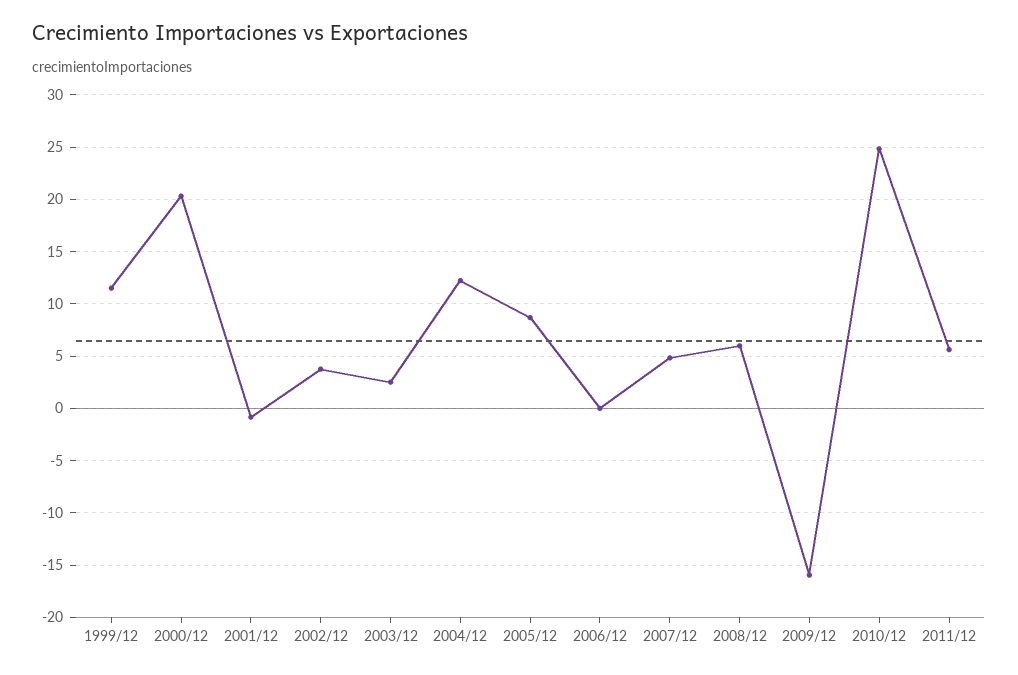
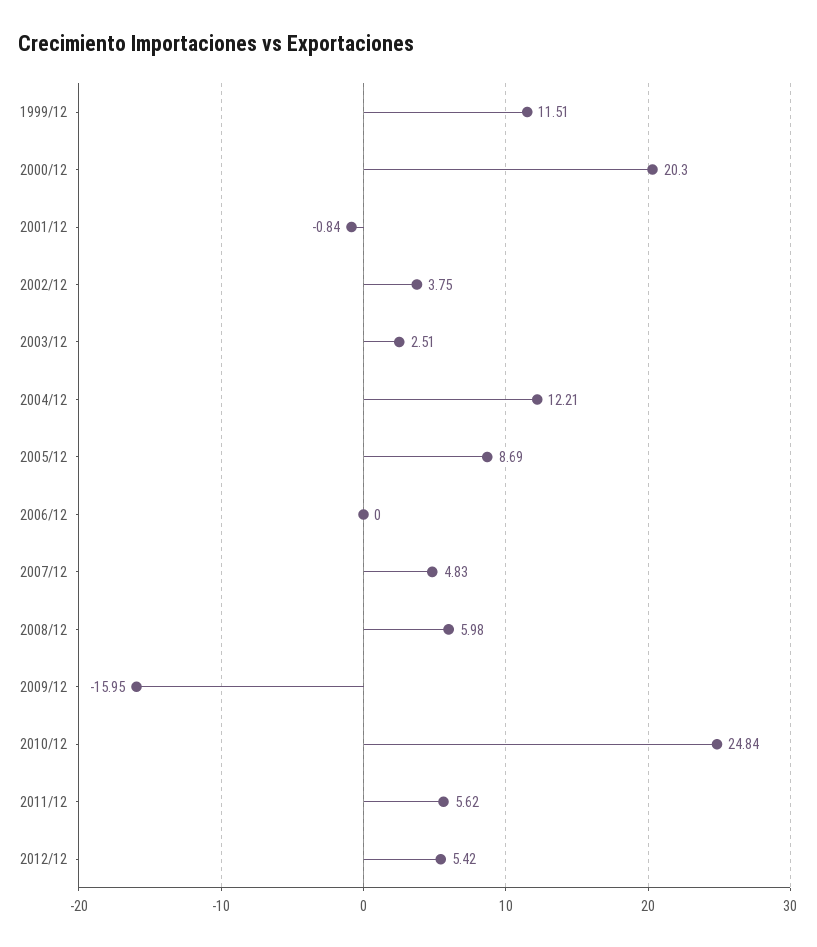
2012/12: none -> 5.42

